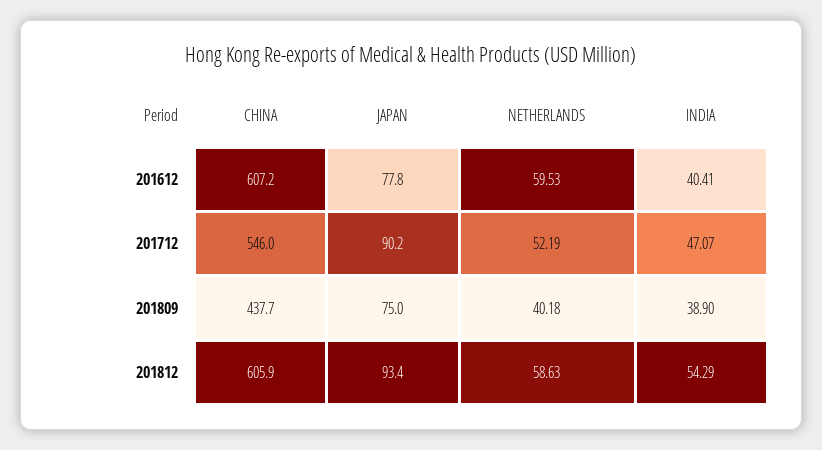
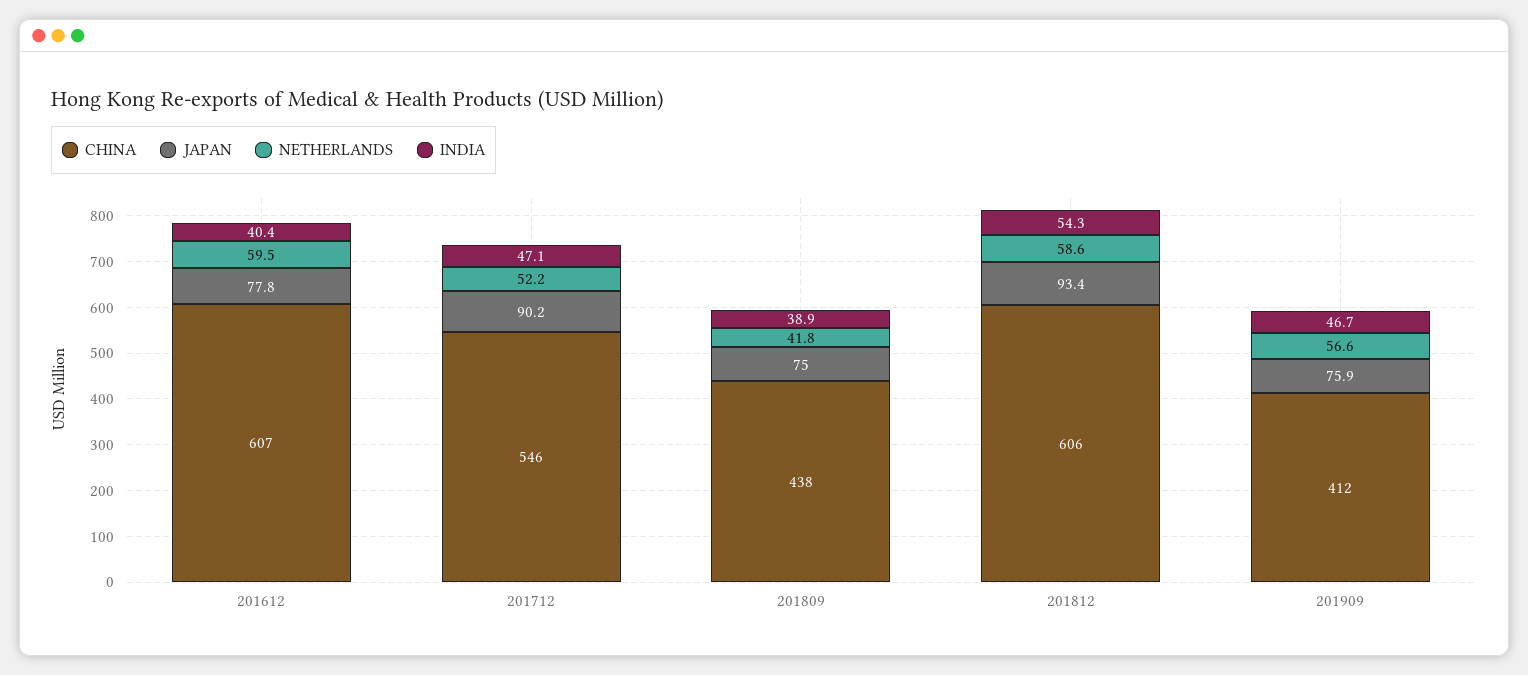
NETHERLANDS, 201809: 40.18 -> 41.8
CHINA, 201909: none -> 412
JAPAN, 201909: none -> 75.9
NETHERLANDS, 201909: none -> 56.6
INDIA, 201909: none -> 46.7

